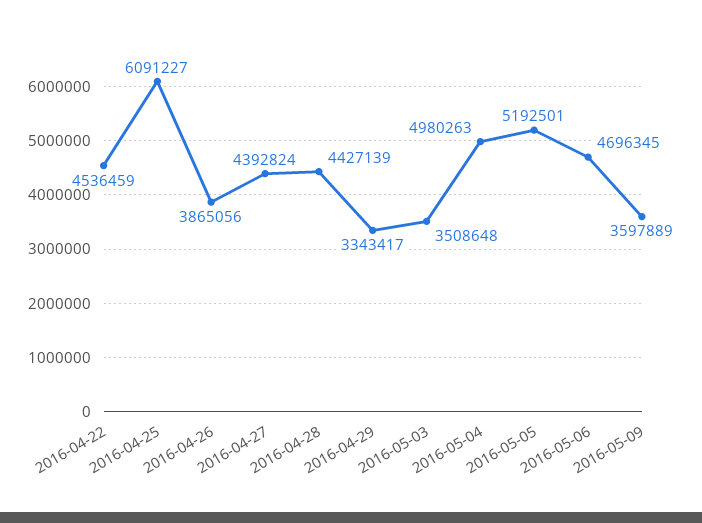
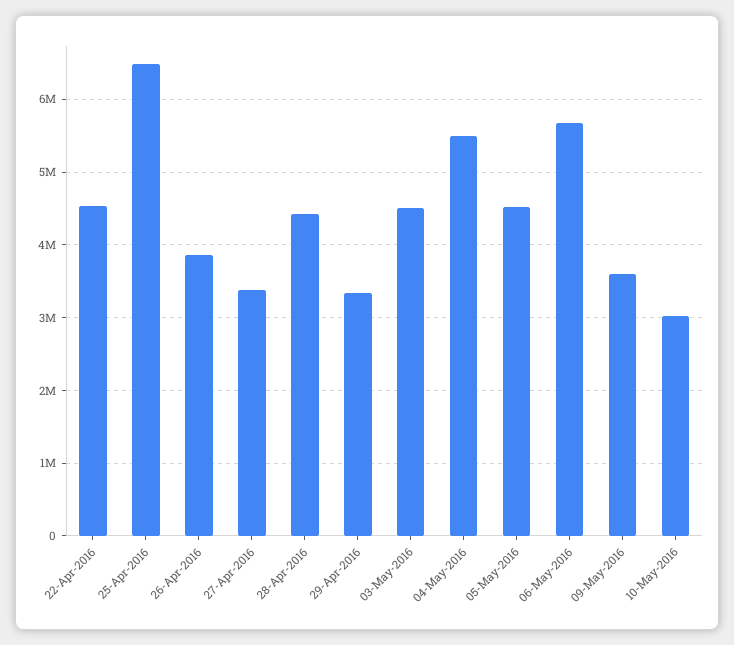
2016-04-25: 6091227 -> 6500000
2016-04-27: 4392824 -> 3400000
2016-05-03: 3508648 -> 4500000
2016-05-04: 4980263 -> 5500000
2016-05-05: 5192501 -> 4500000
2016-05-06: 4696345 -> 5700000
10-May-2016: none -> 3000000

